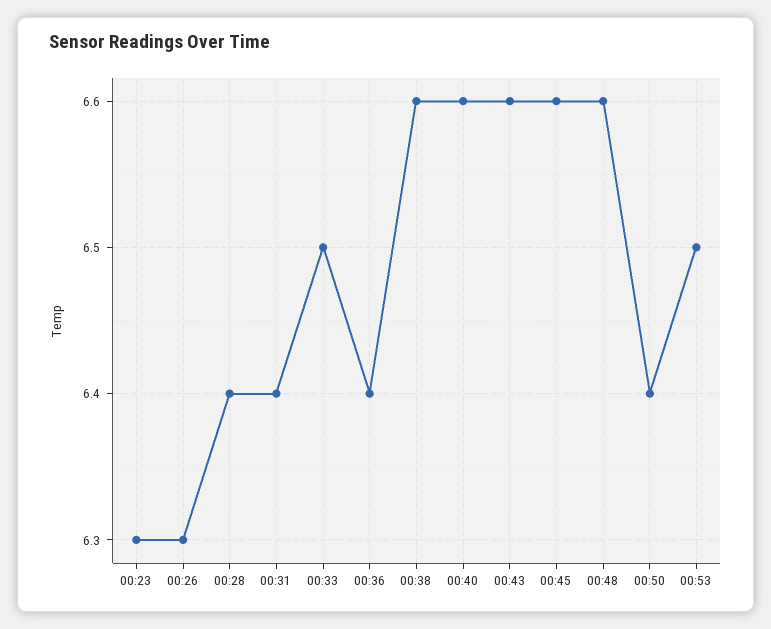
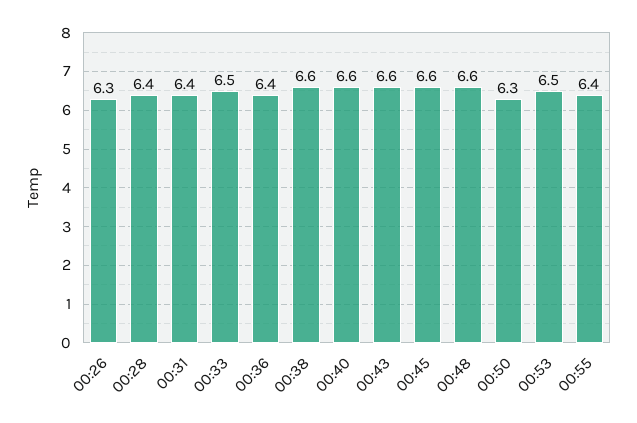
00:23: 6.3 -> none
00:50: 6.4 -> 6.3
00:55: none -> 6.4

